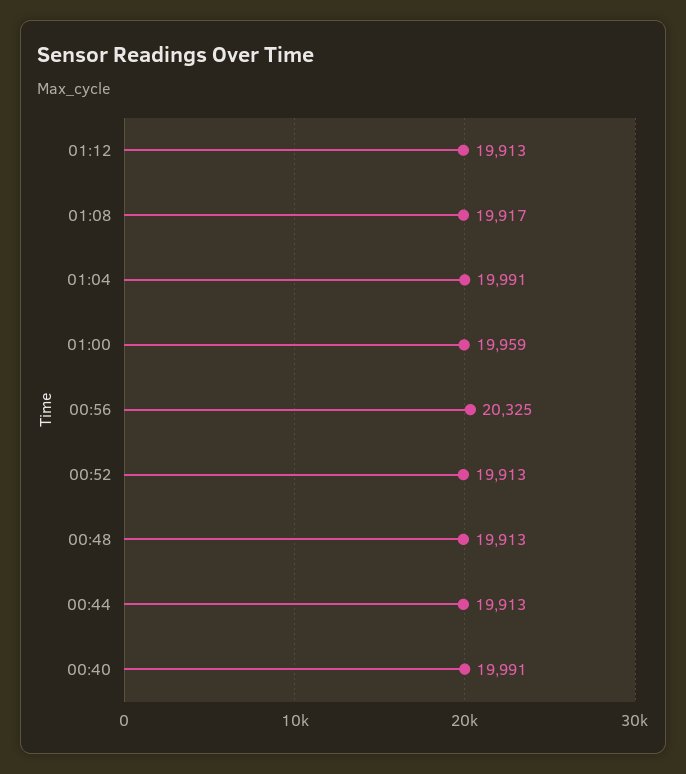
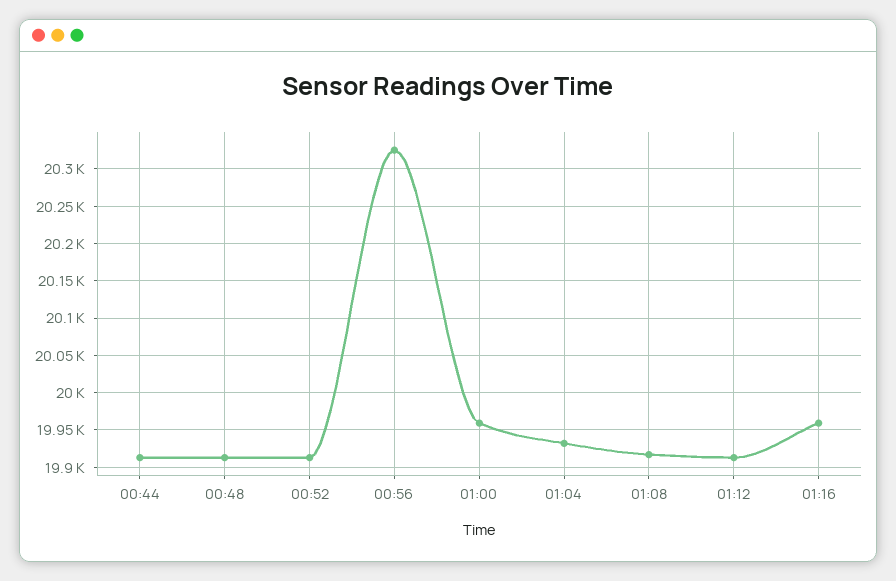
01:04: 19991 -> 19930
00:40: 19991 -> none
01:16: none -> 19960

